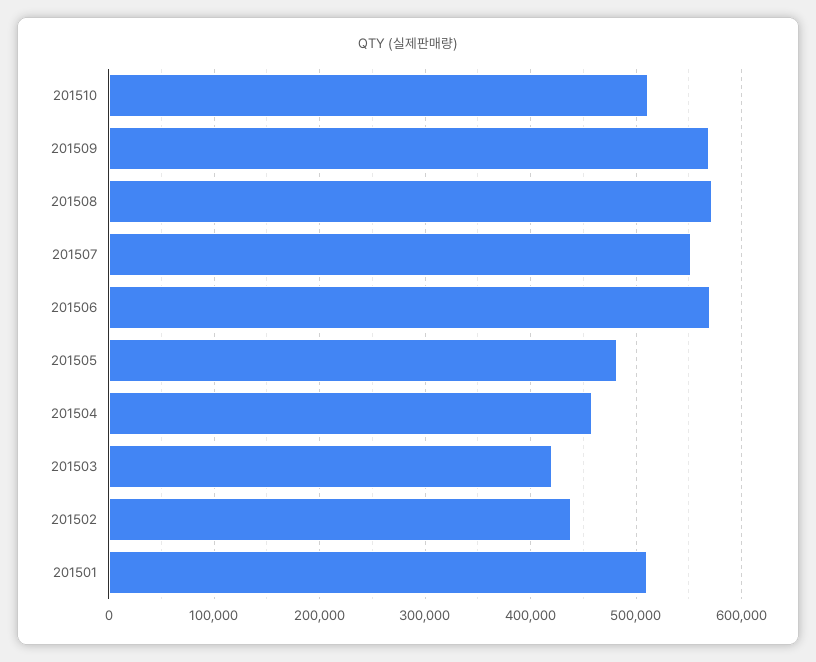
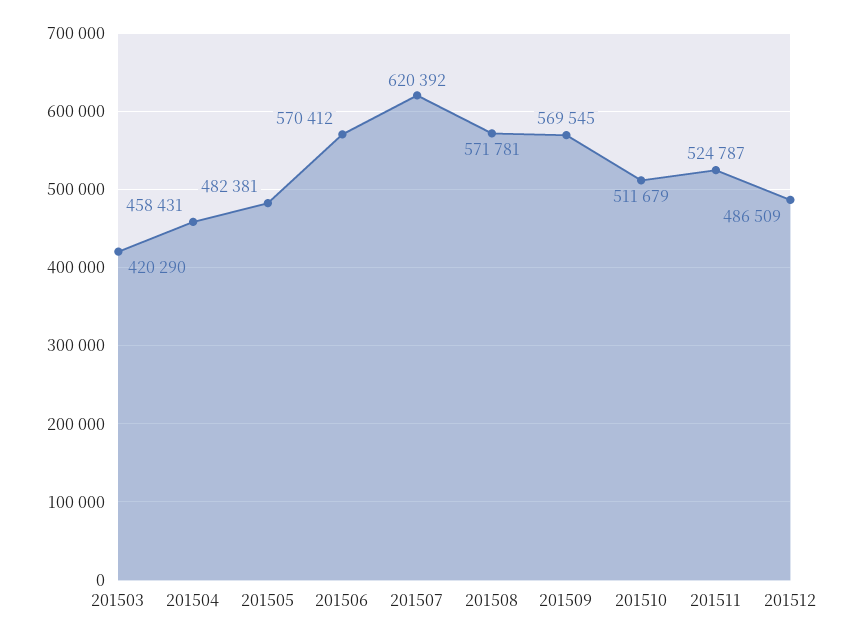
201507: 550000 -> 620392
201502: 440000 -> none
201501: 510000 -> none
201511: none -> 524787
201512: none -> 486509

